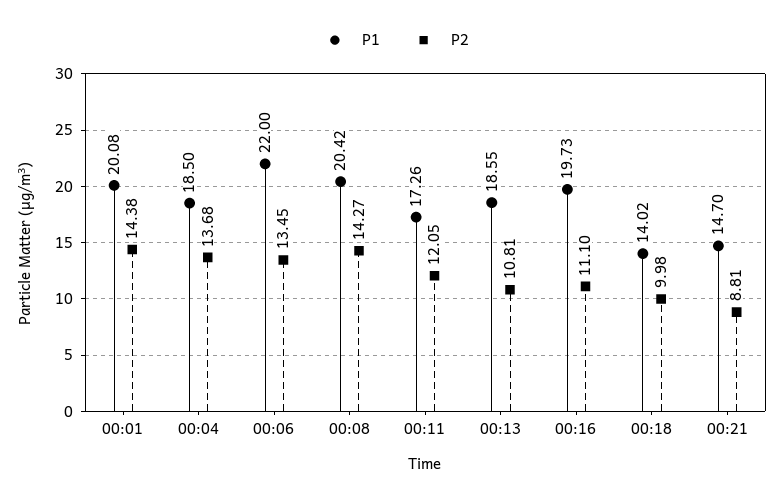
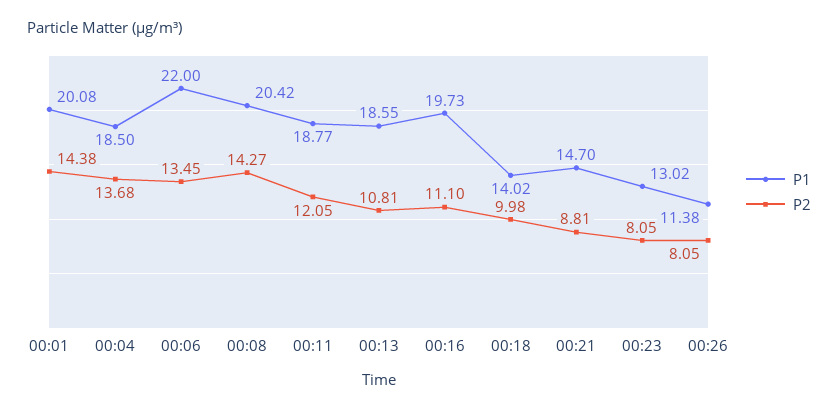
P1, 00:11: 17.26 -> 18.77
P1, 00:23: none -> 13.02
P2, 00:23: none -> 8.05
P1, 00:26: none -> 11.38
P2, 00:26: none -> 8.05

